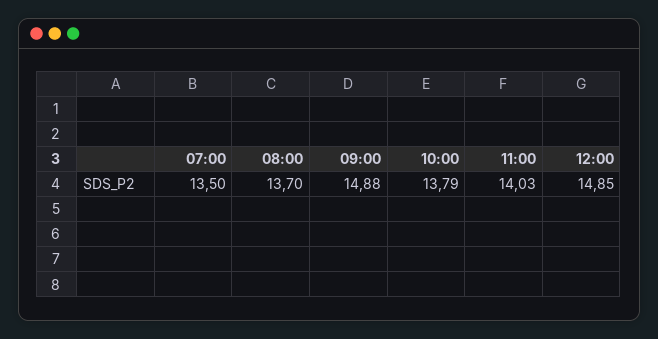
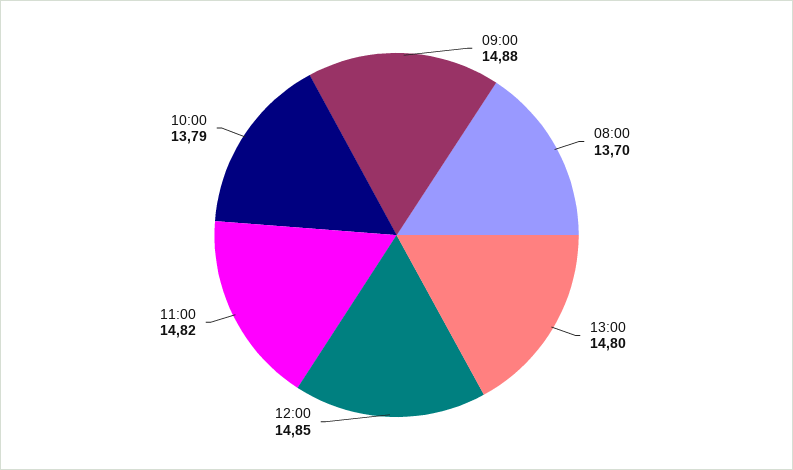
07:00: 13.5 -> none
11:00: 14.03 -> 14.82
13:00: none -> 14.8

